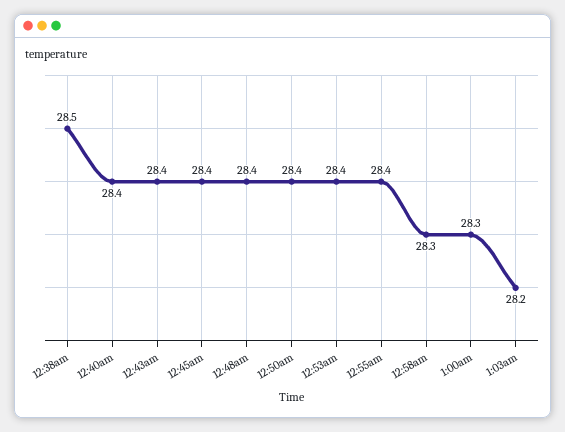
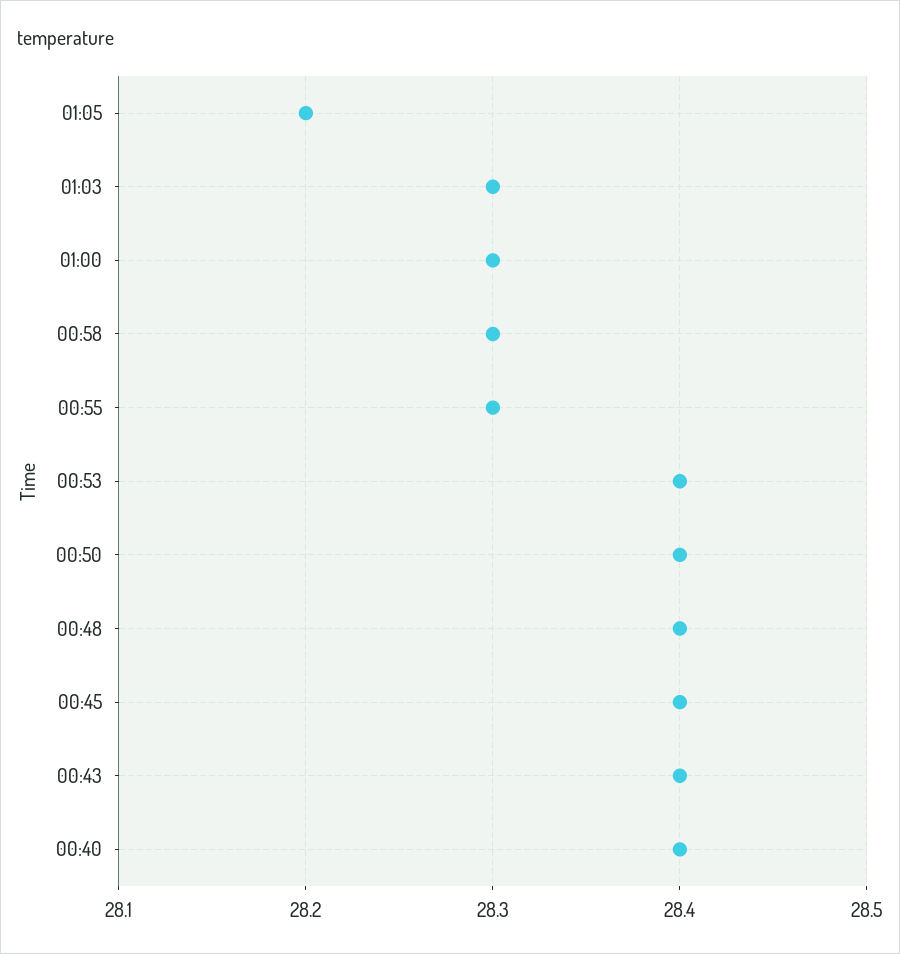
12:38am: 28.5 -> none
12:55am: 28.4 -> 28.3
1:03am: 28.2 -> 28.3
01:05: none -> 28.2

